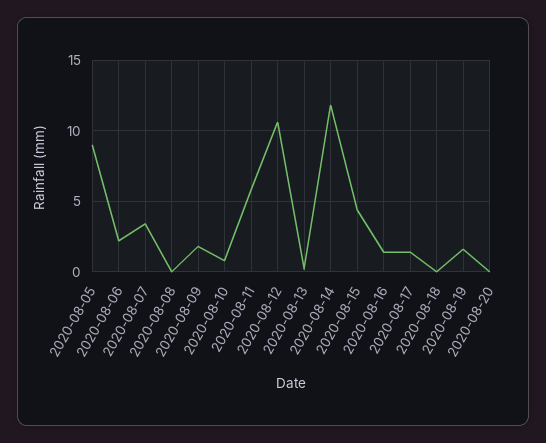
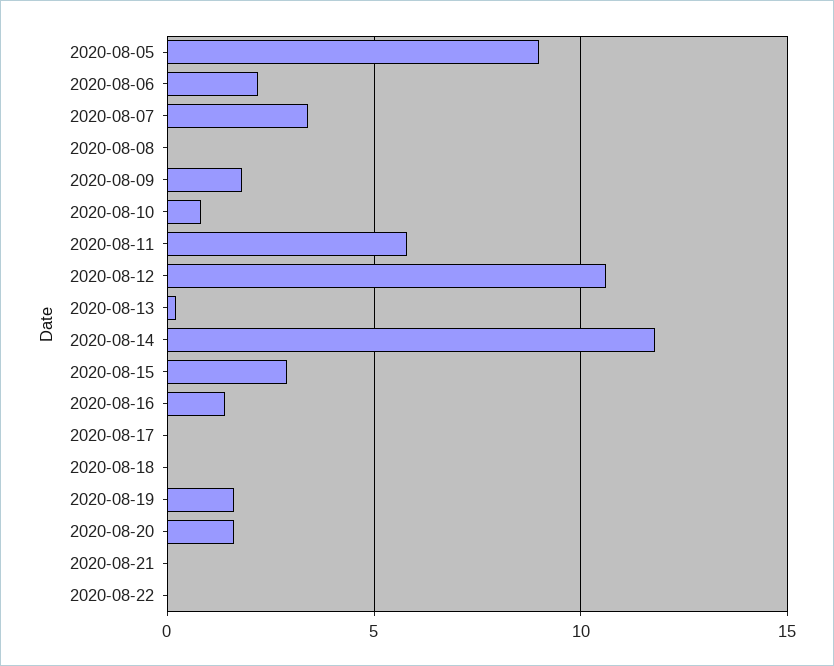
2020-08-15: 4.5 -> 3
2020-08-17: 1.5 -> 0
2020-08-20: 0 -> 1.5
2020-08-21: none -> 0
2020-08-22: none -> 0

